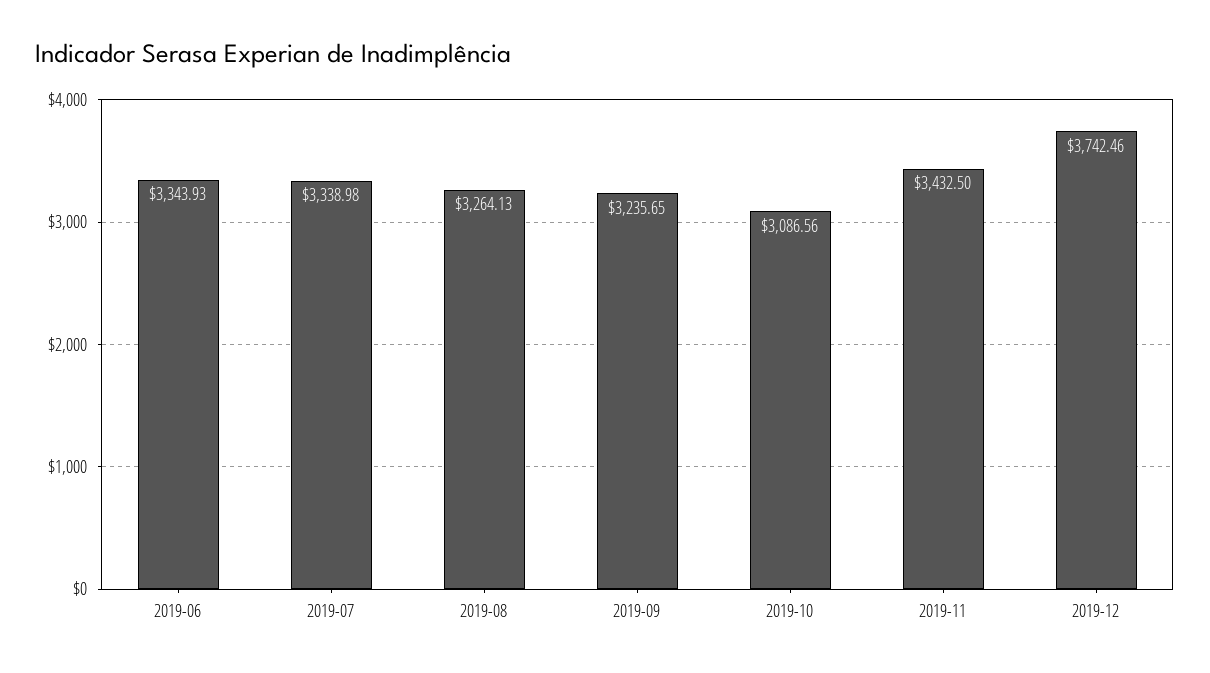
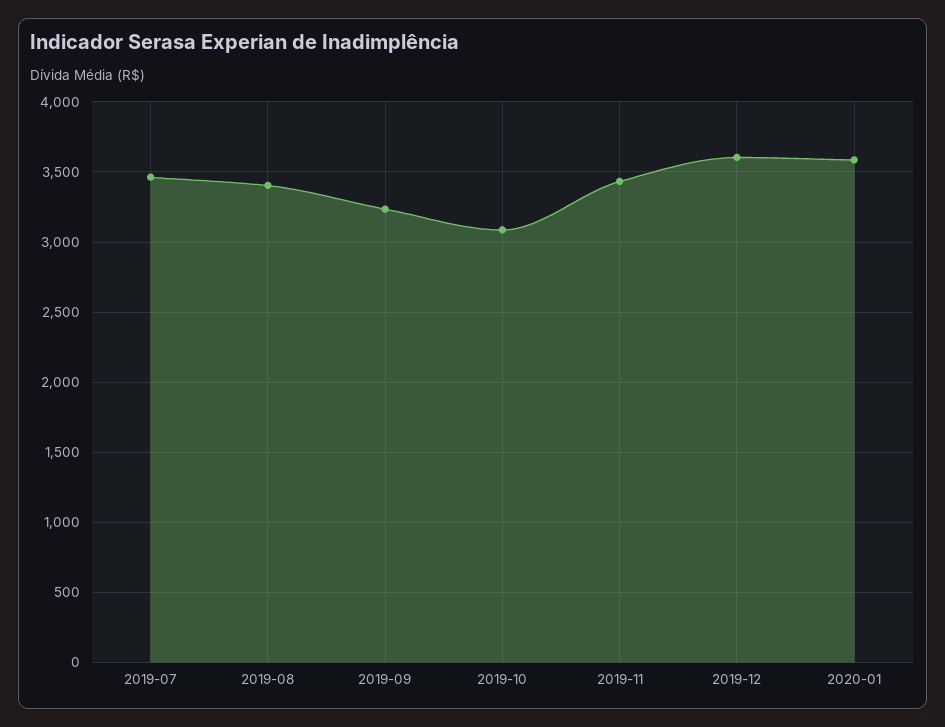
2019-06: 3343.93 -> none
2019-07: 3338.98 -> 3450
2019-08: 3264.13 -> 3400
2019-12: 3742.46 -> 3600
2020-01: none -> 3600

